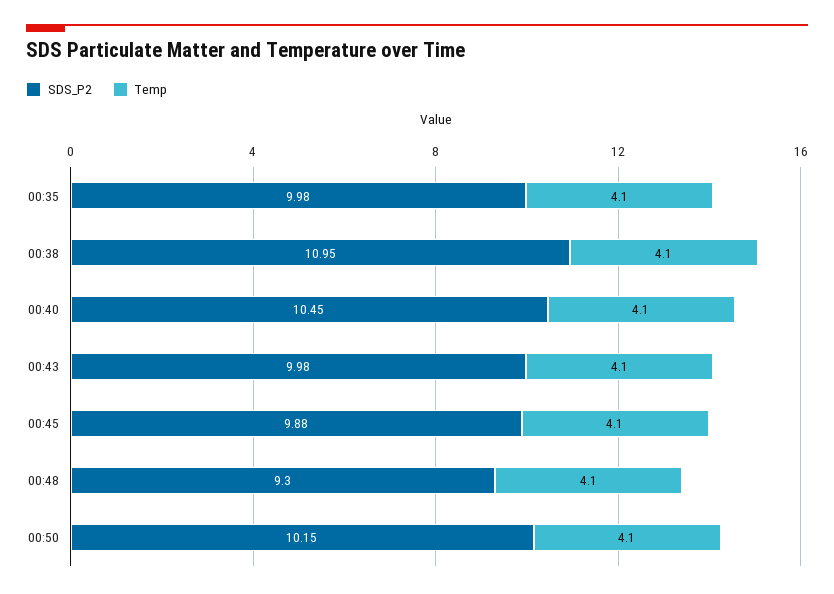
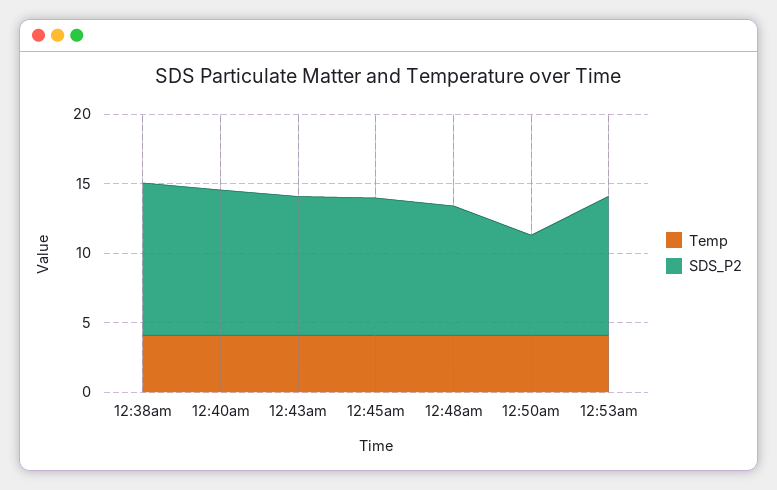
SDS_P2, 00:35: 9.98 -> none
Temp, 00:35: 4.1 -> none
SDS_P2, 00:50: 10.15 -> 7
Temp, 12:53am: none -> 4
SDS_P2, 12:53am: none -> 10

